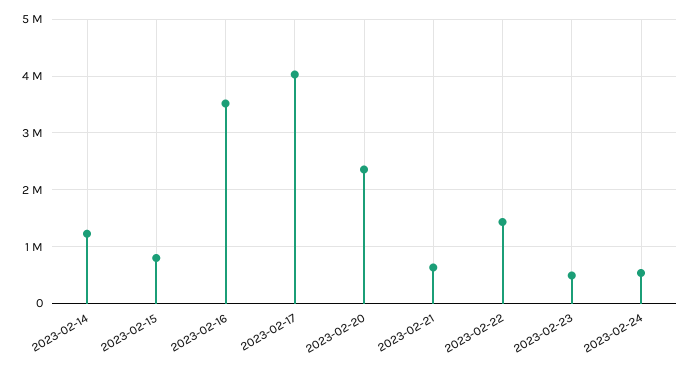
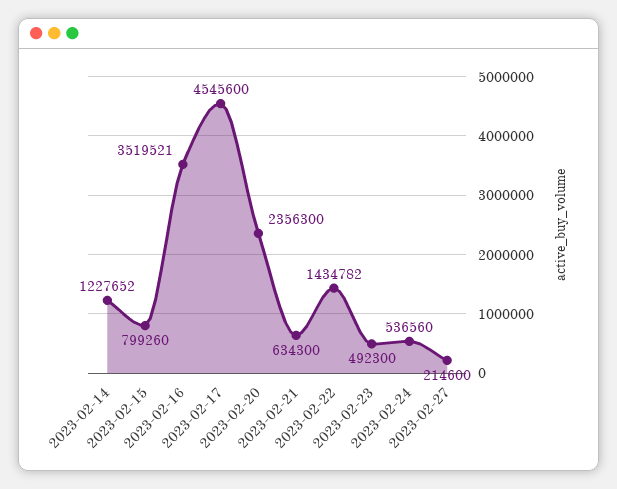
2023-02-17: 4000000 -> 4545600
2023-02-27: none -> 214600

